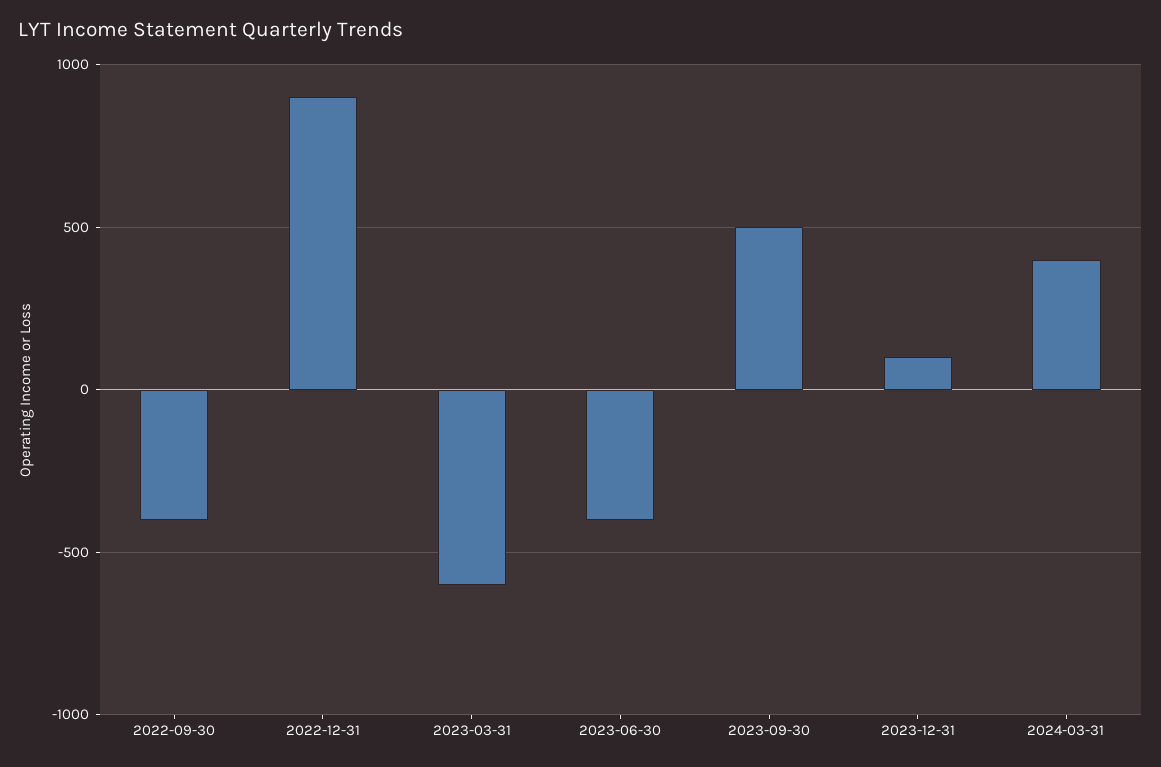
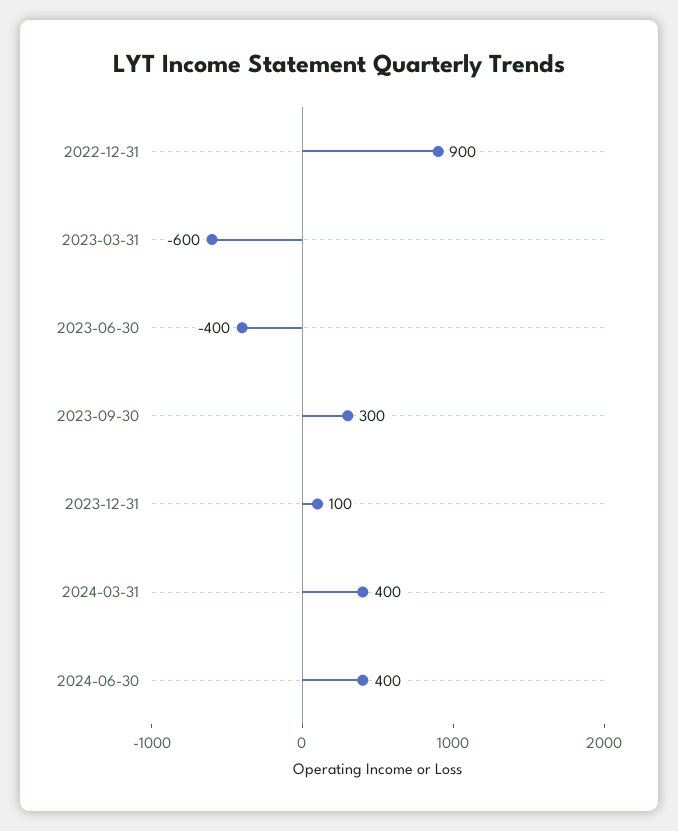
2022-09-30: -400 -> none
2023-09-30: 500 -> 300
2024-06-30: none -> 400

